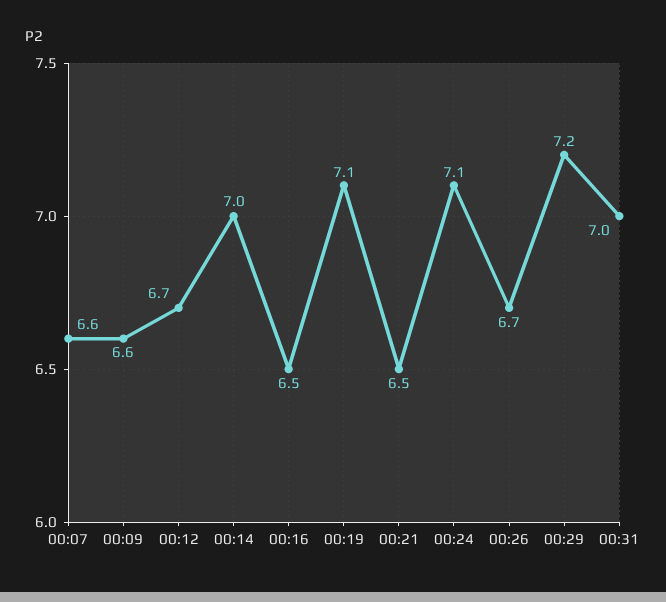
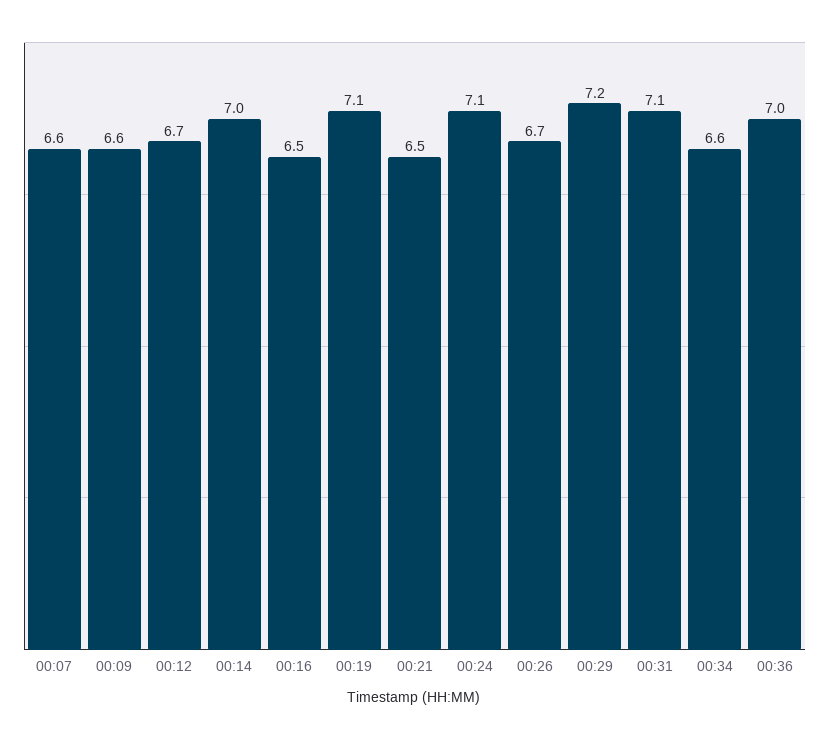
00:31: 7 -> 7.1
00:34: none -> 6.6
00:36: none -> 7

